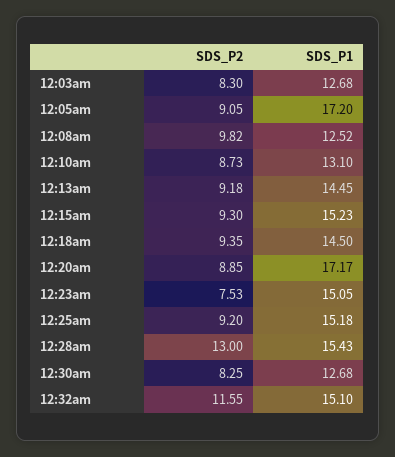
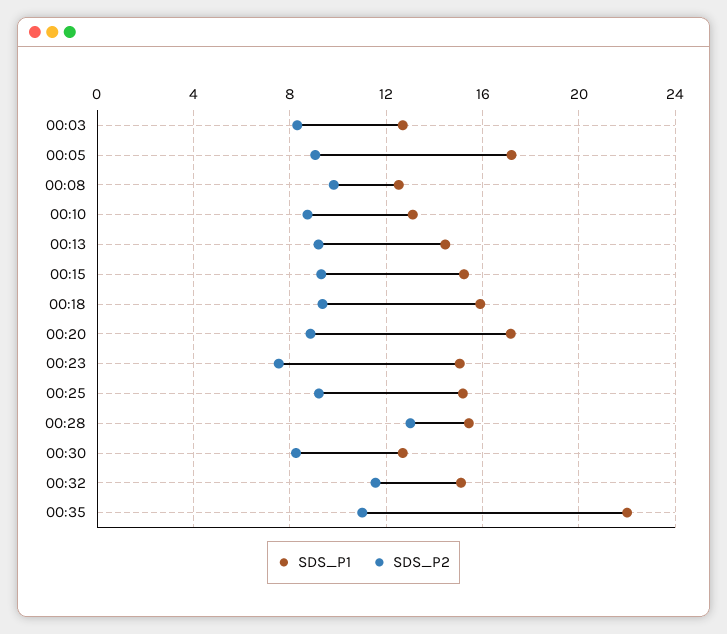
SDS_P1, 12:18am: 14.5 -> 16
SDS_P1, 00:35: none -> 22
SDS_P2, 00:35: none -> 11

